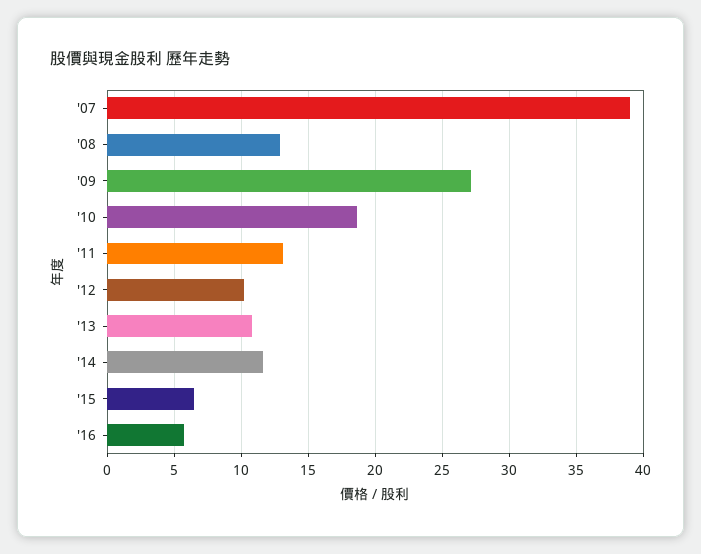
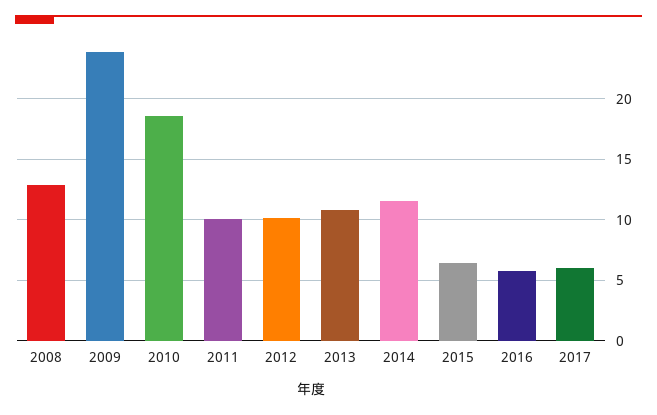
'07: 39 -> none
'09: 27 -> 24
'11: 13 -> 10
2017: none -> 6

